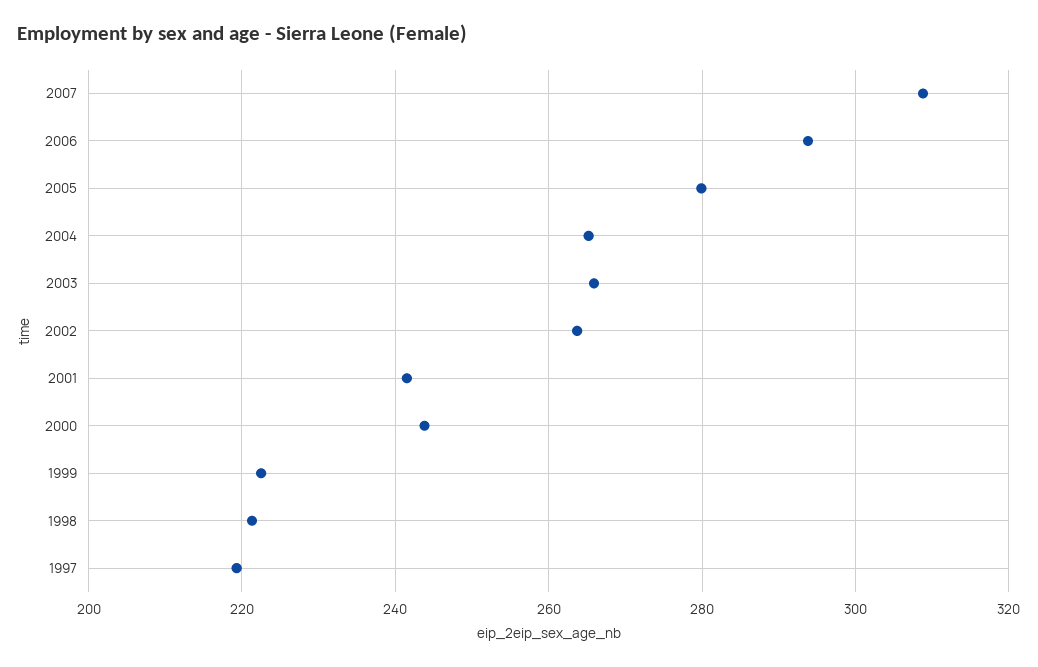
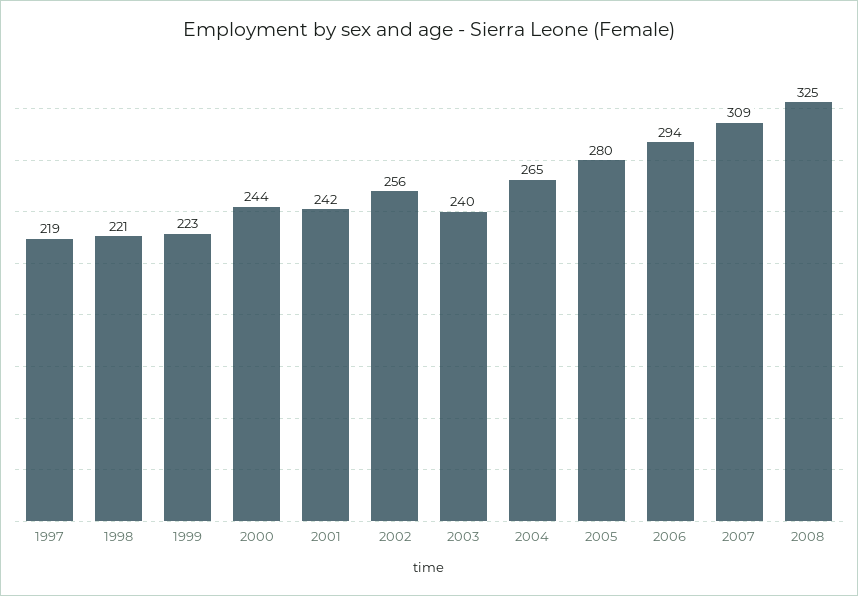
2003: 266 -> 240
2002: 264 -> 256
2008: none -> 325

